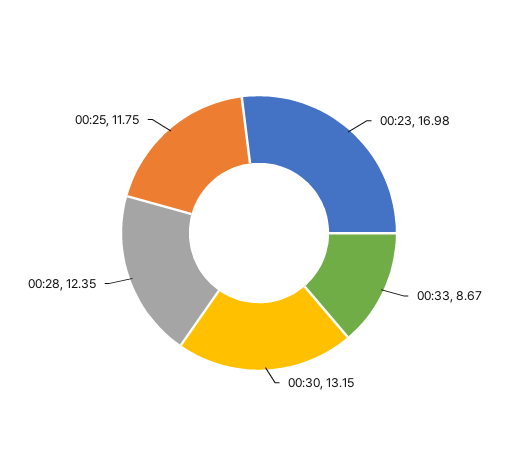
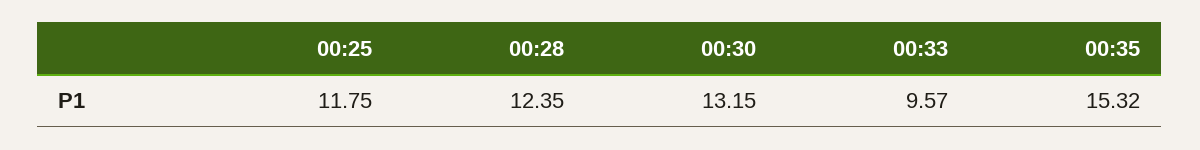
00:23: 16.98 -> none
00:33: 8.67 -> 9.57
00:35: none -> 15.32

